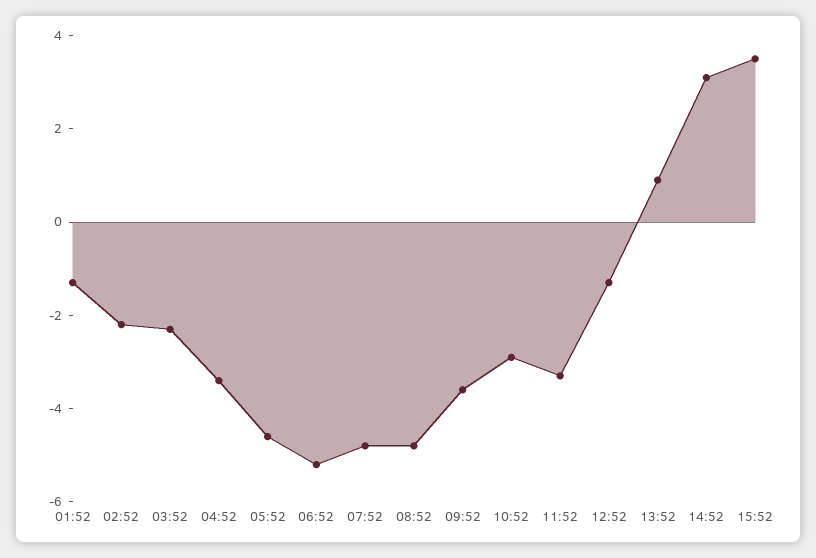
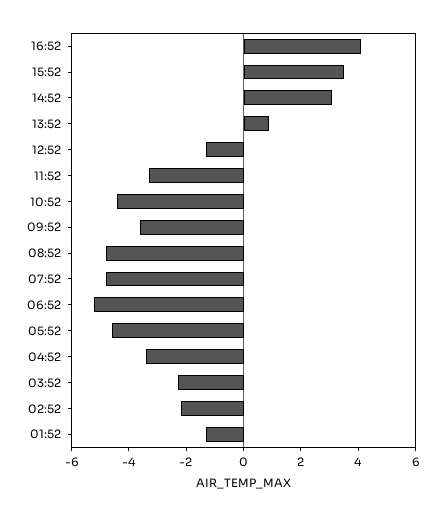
10:52: -3 -> -4.5
16:52: none -> 4

